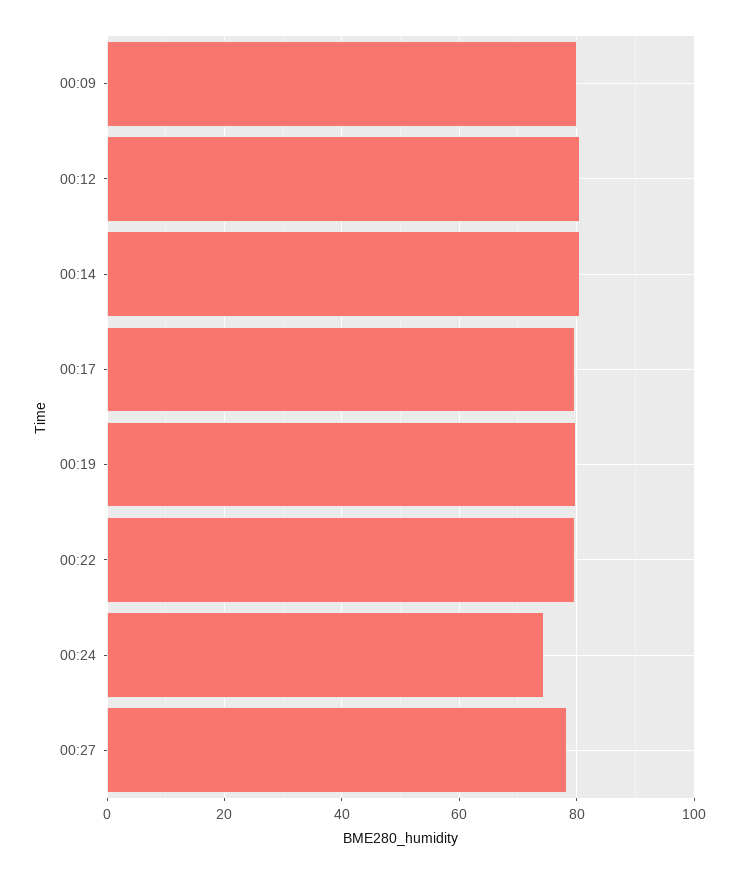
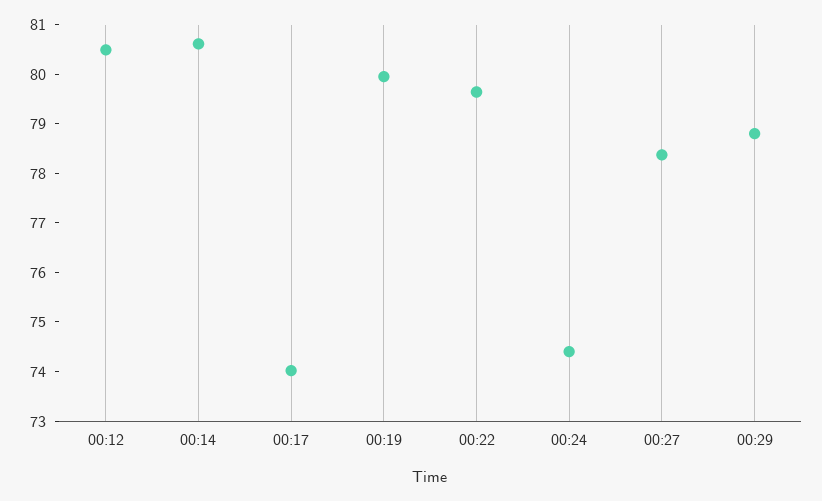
00:09: 80 -> none
00:17: 80 -> 74
00:29: none -> 78.8

